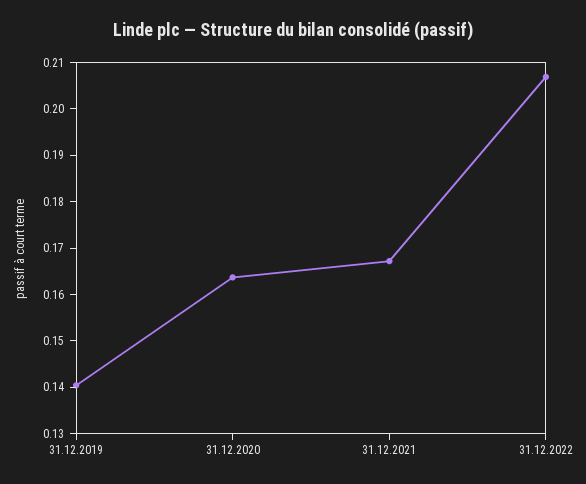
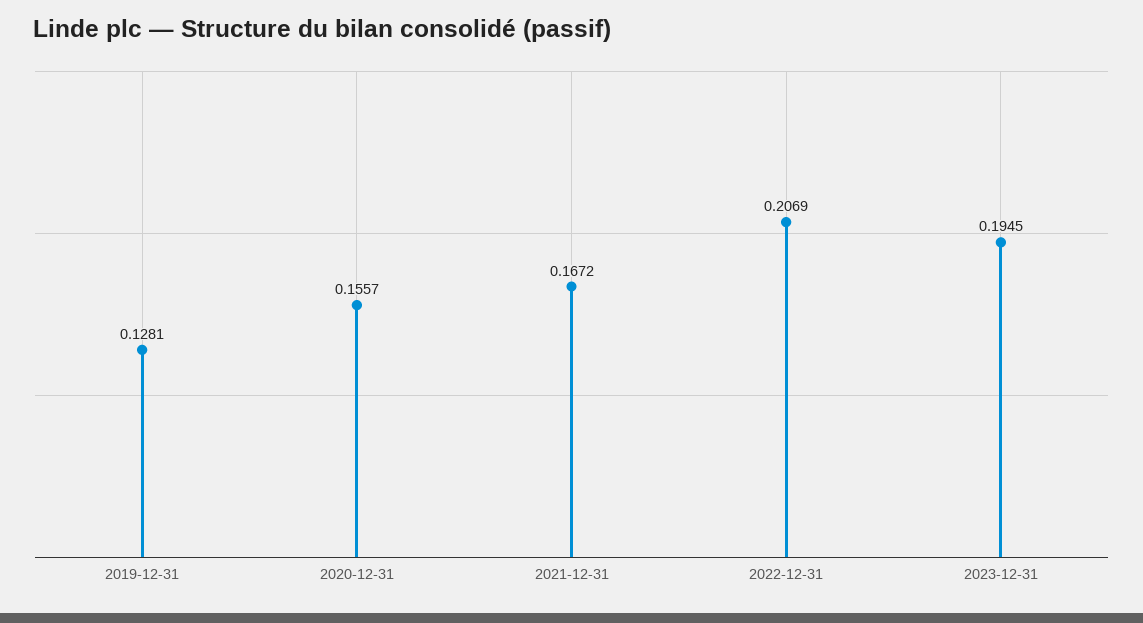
31.12.2019: 0.14 -> 0.1281
31.12.2020: 0.164 -> 0.1557
2023-12-31: none -> 0.1945

